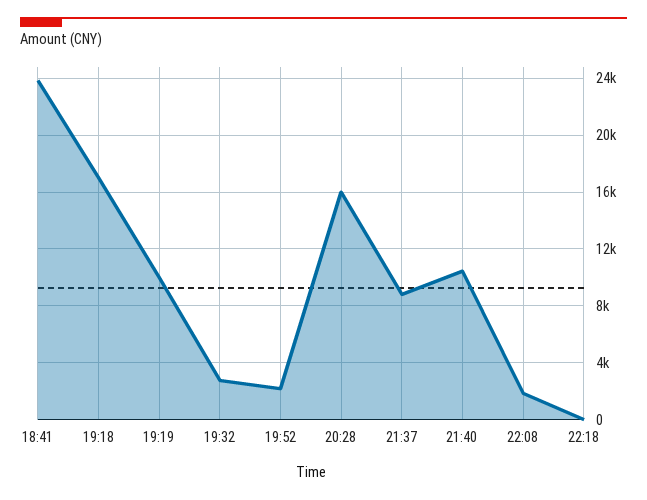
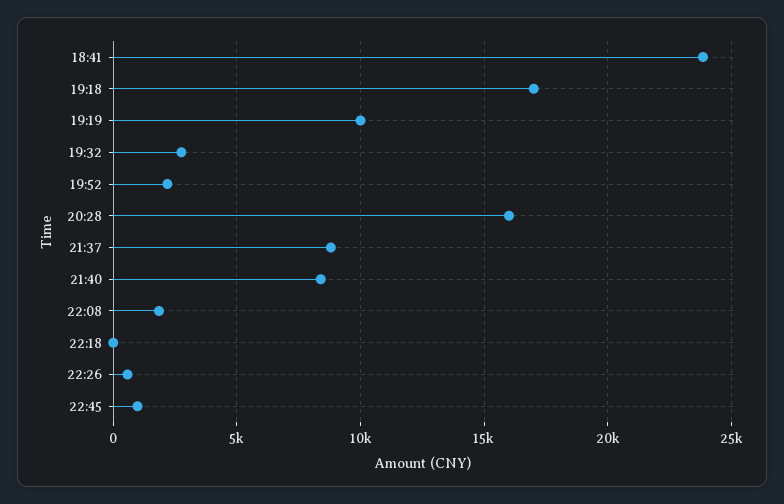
21:40: 10500 -> 8500
22:26: none -> 500
22:45: none -> 1000

